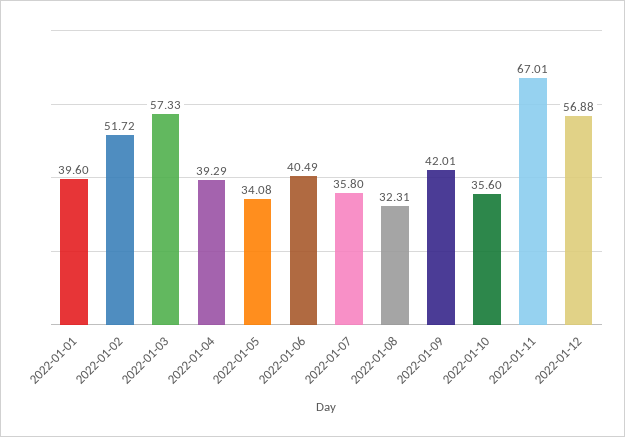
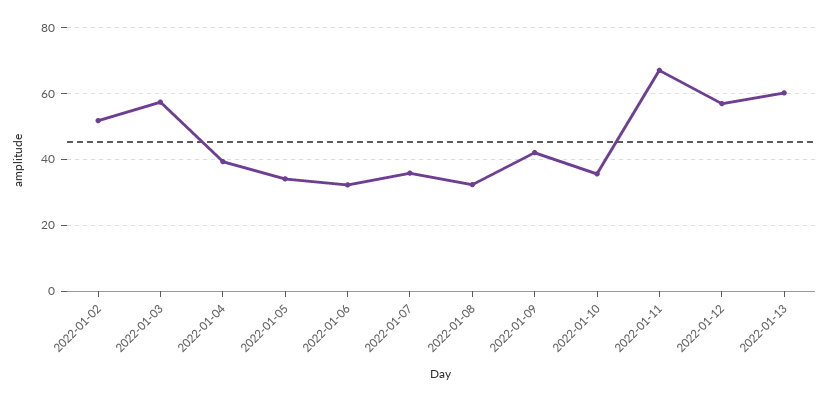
2022-01-01: 39.6 -> none
2022-01-06: 40.49 -> 32
2022-01-13: none -> 60

